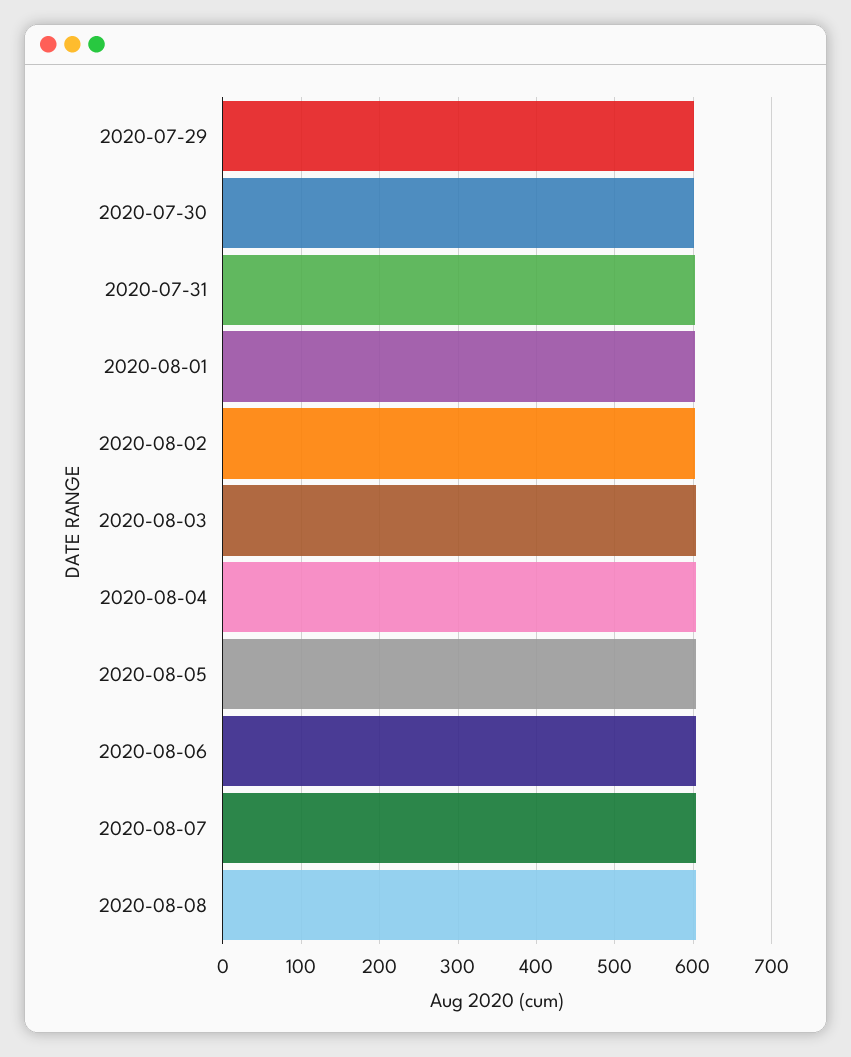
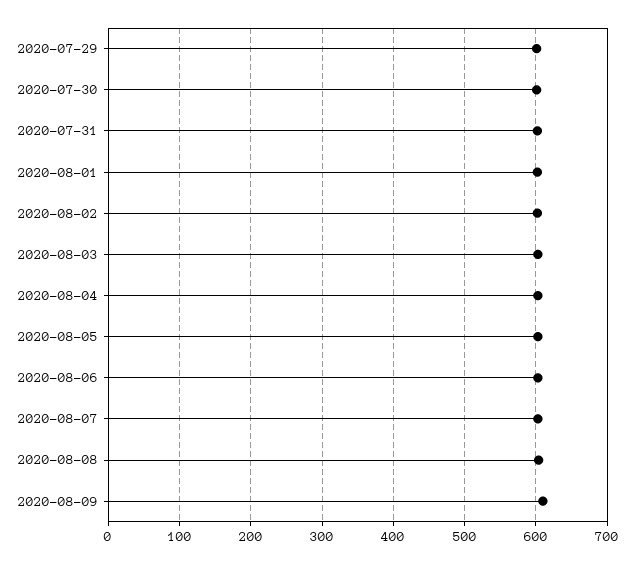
2020-08-09: none -> 610

